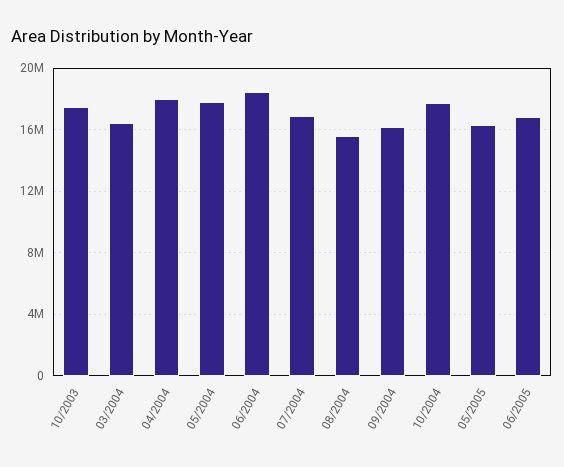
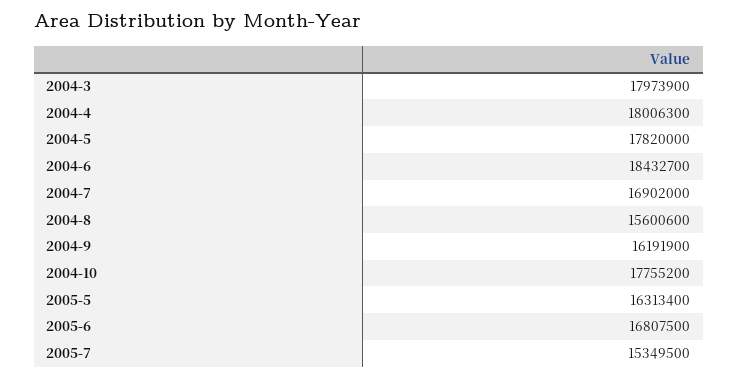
10/2003: 17500000 -> none
03/2004: 16500000 -> 17973900
2005-7: none -> 15349500

